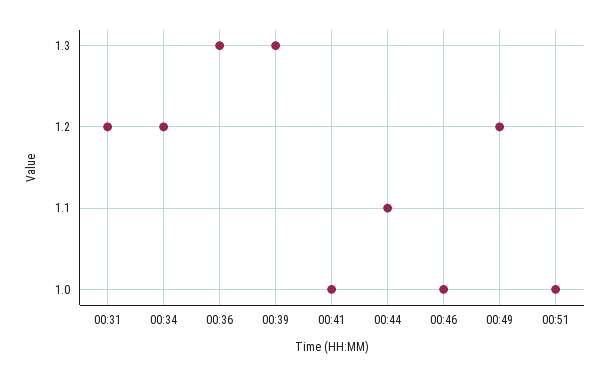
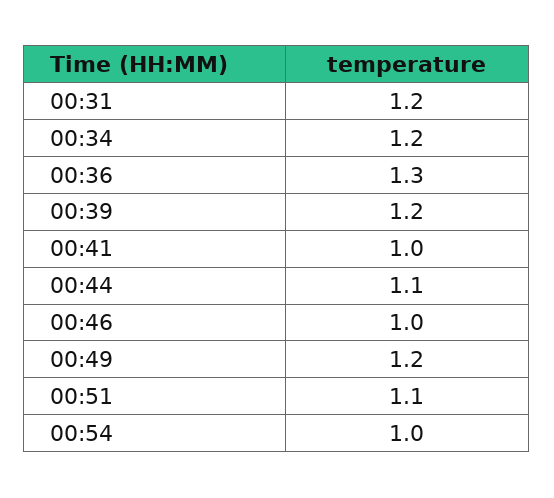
00:39: 1.3 -> 1.2
00:51: 1 -> 1.1
00:54: none -> 1

